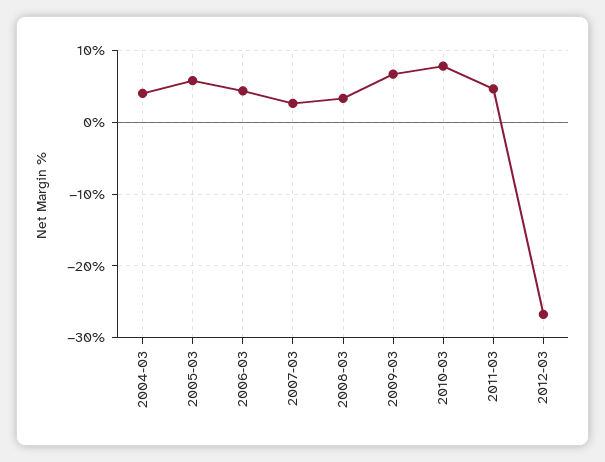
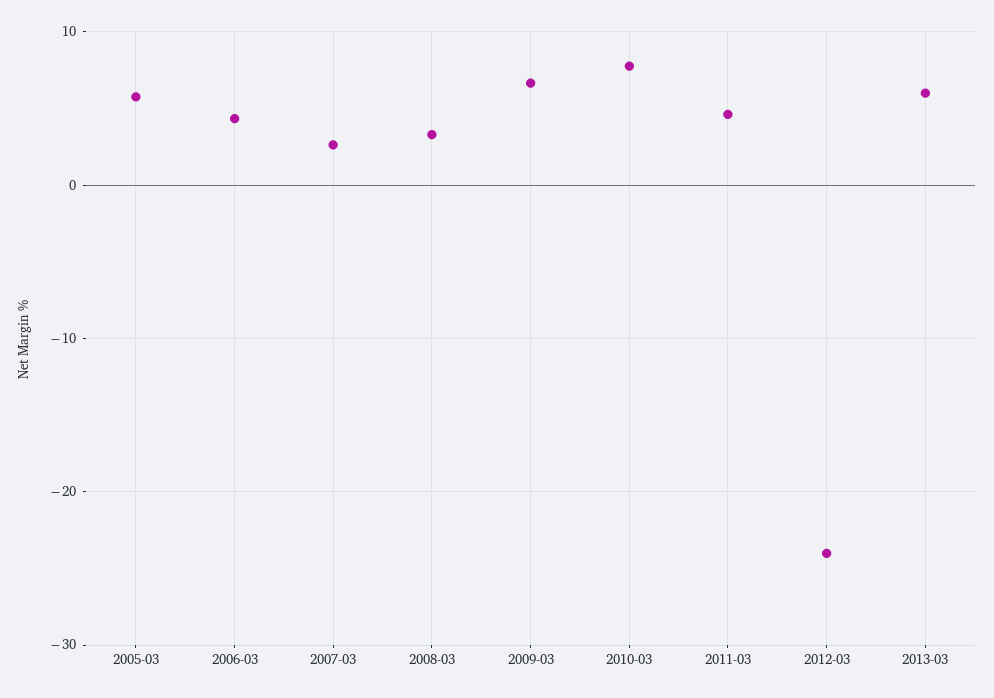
2004-03: 4 -> none
2012-03: -27 -> -24
2013-03: none -> 6

